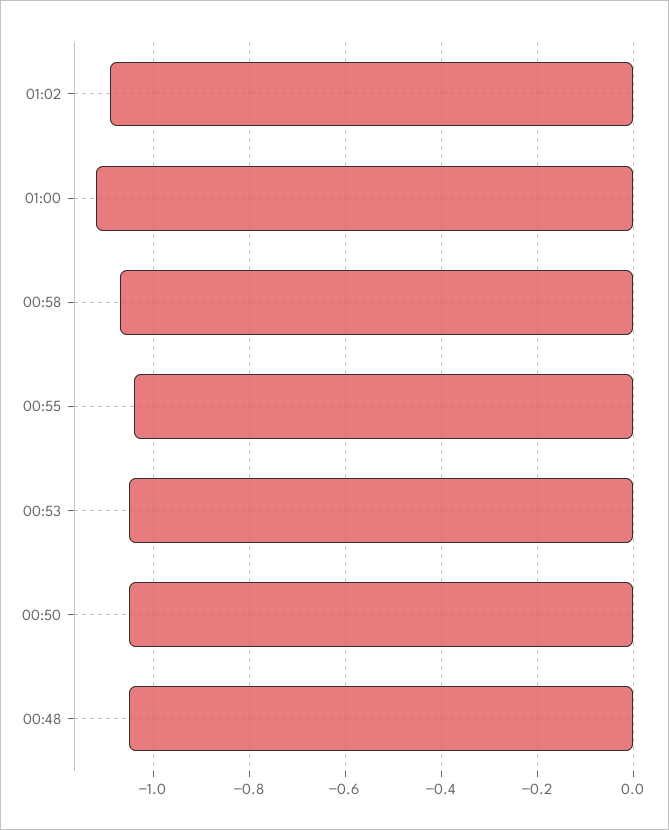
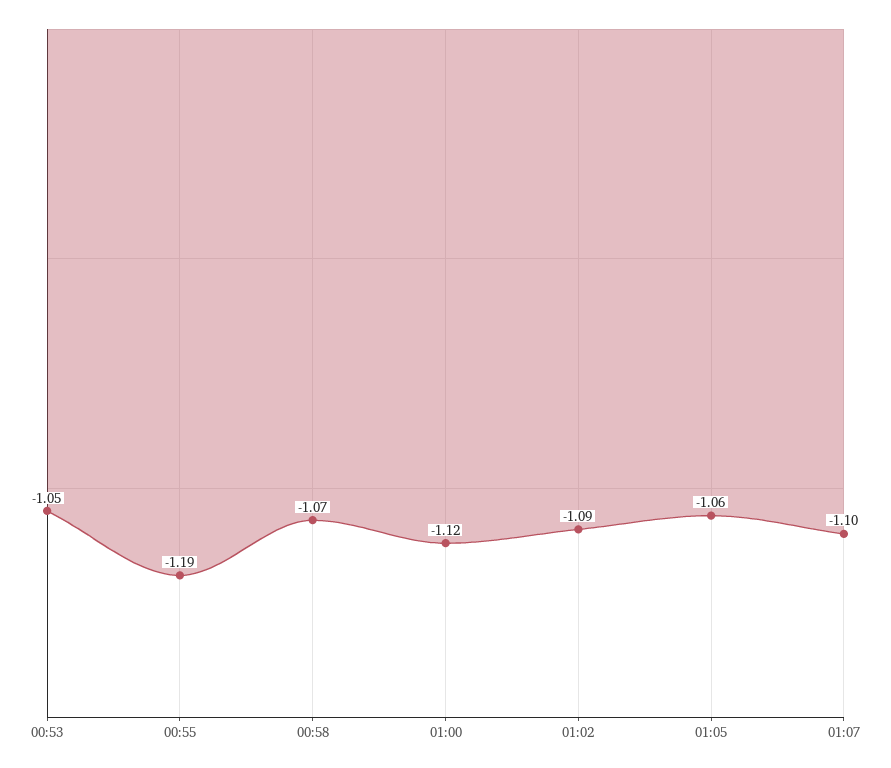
00:55: -1.05 -> -1.19
00:50: -1.05 -> none
00:48: -1.05 -> none
01:05: none -> -1.06
01:07: none -> -1.1

